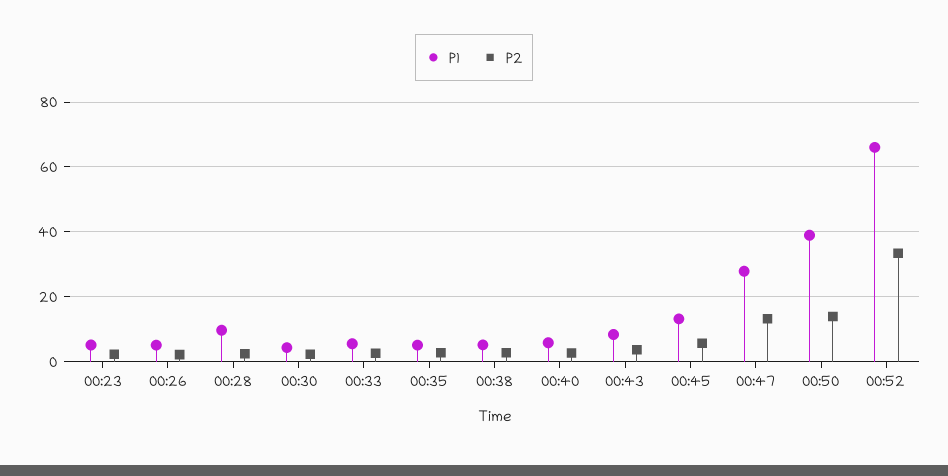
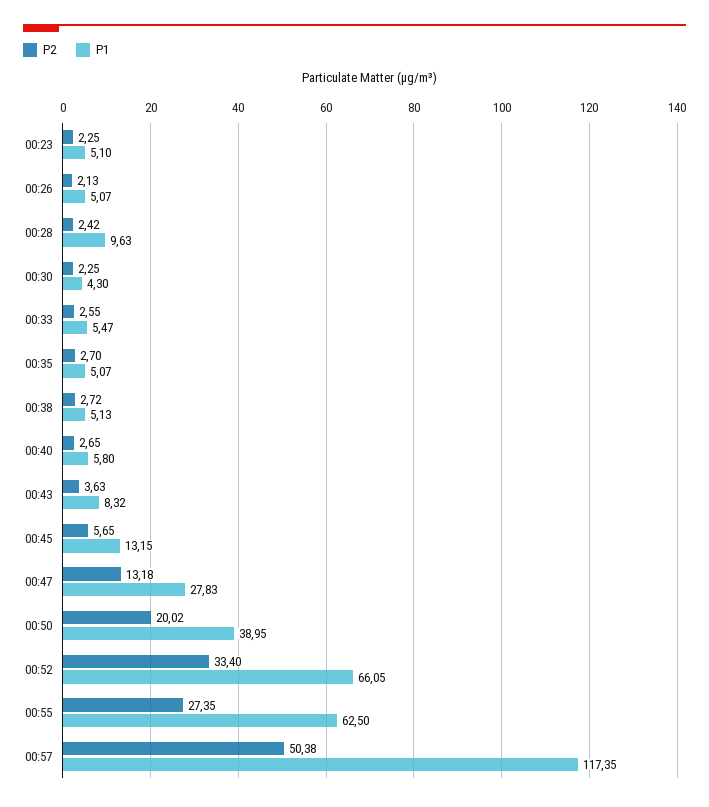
P2, 00:50: 14 -> 20.02
P2, 00:55: none -> 27.35
P1, 00:55: none -> 62.5
P2, 00:57: none -> 50.38
P1, 00:57: none -> 117.35

